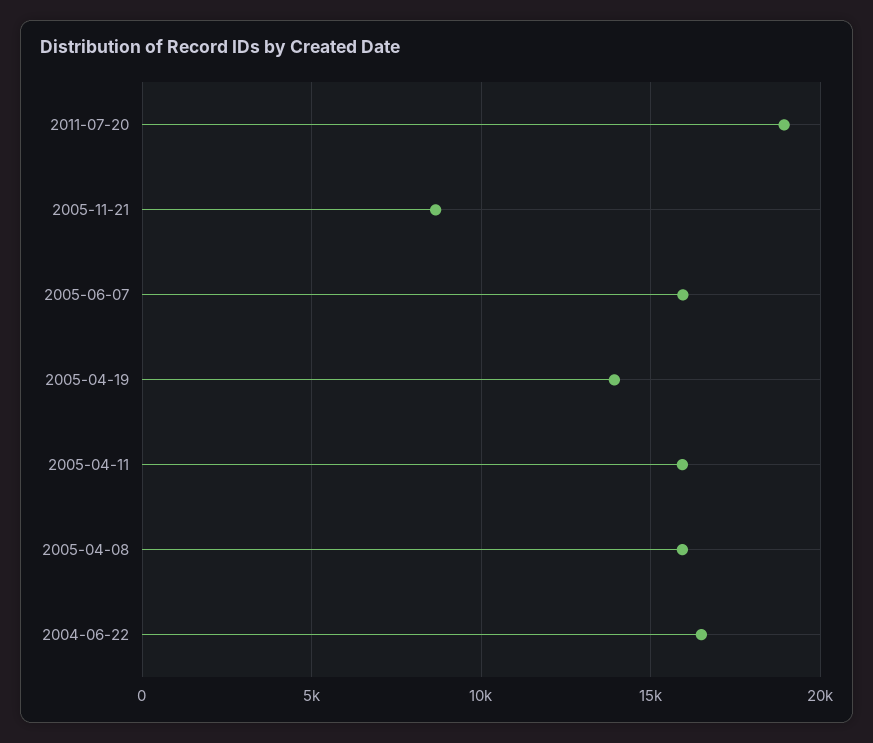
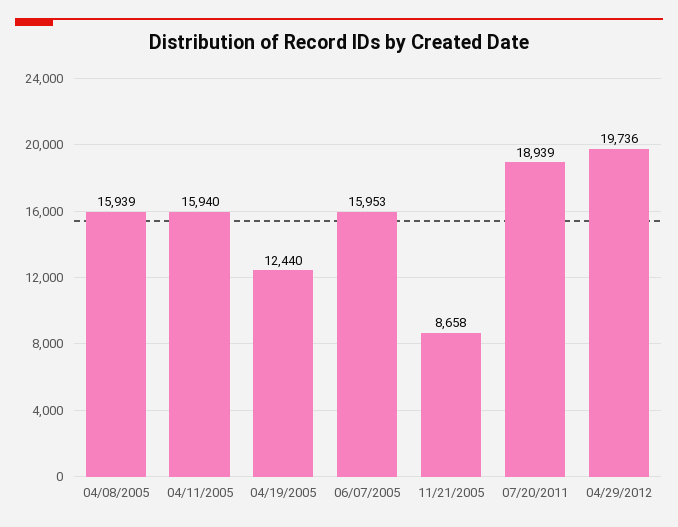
2005-04-19: 14000 -> 12440
2004-06-22: 16500 -> none
04/29/2012: none -> 19736

